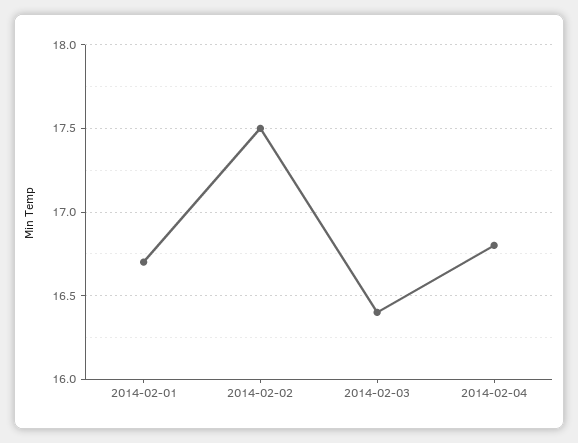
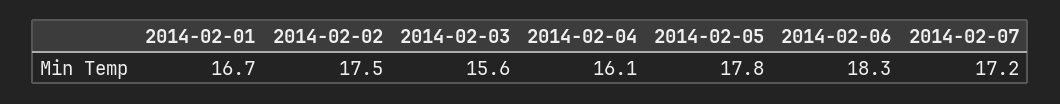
2014-02-03: 16.4 -> 15.6
2014-02-04: 16.8 -> 16.1
2014-02-05: none -> 17.8
2014-02-06: none -> 18.3
2014-02-07: none -> 17.2

